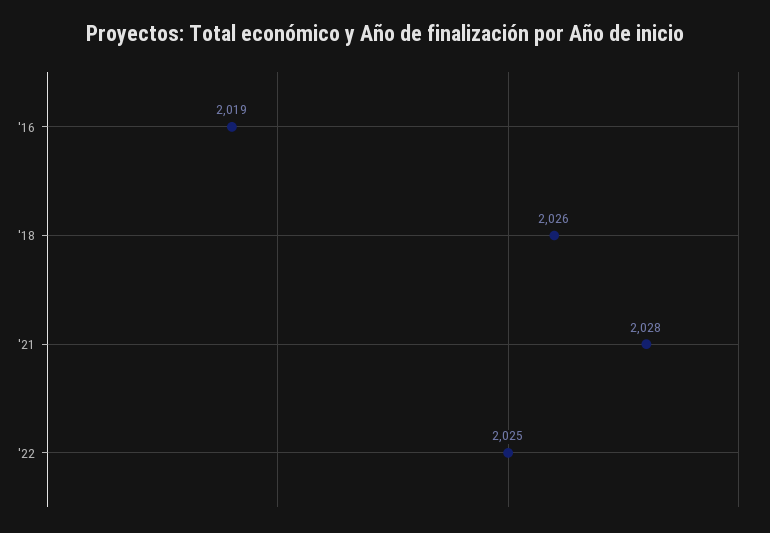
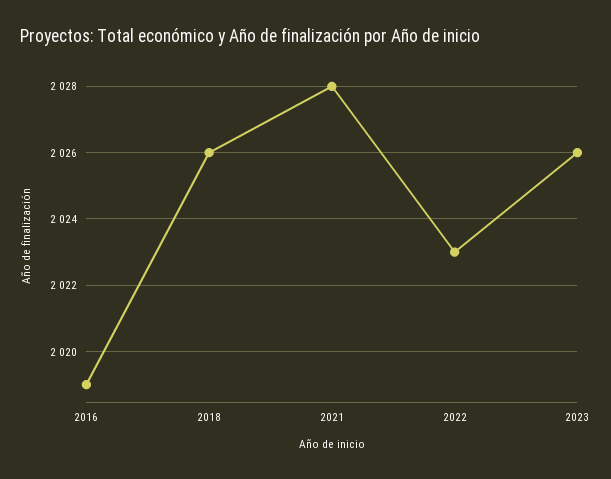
'22: 2025 -> 2023
2023: none -> 2026

